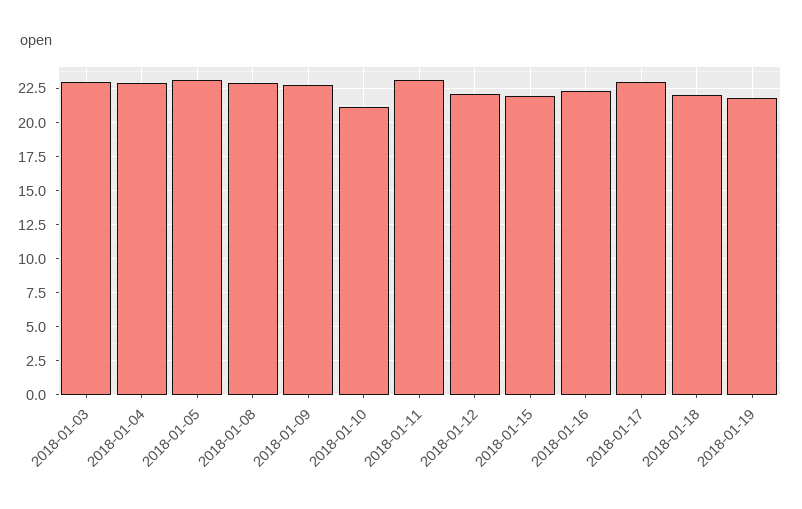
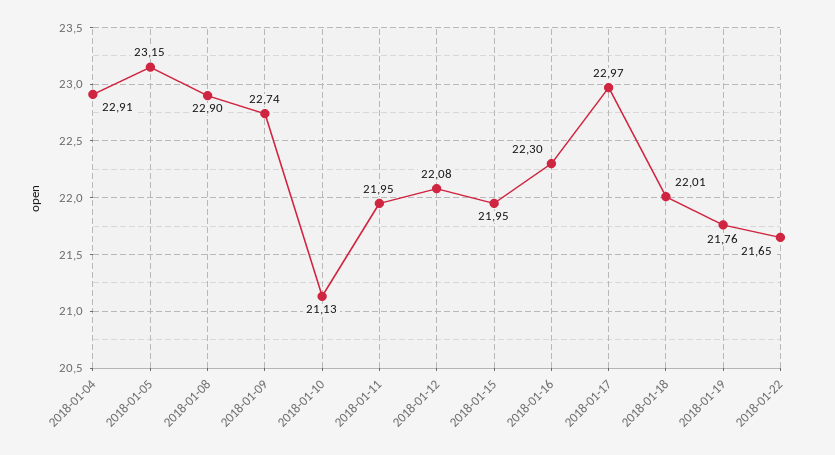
2018-01-03: 23 -> none
2018-01-11: 23 -> 21.95
2018-01-22: none -> 21.65

